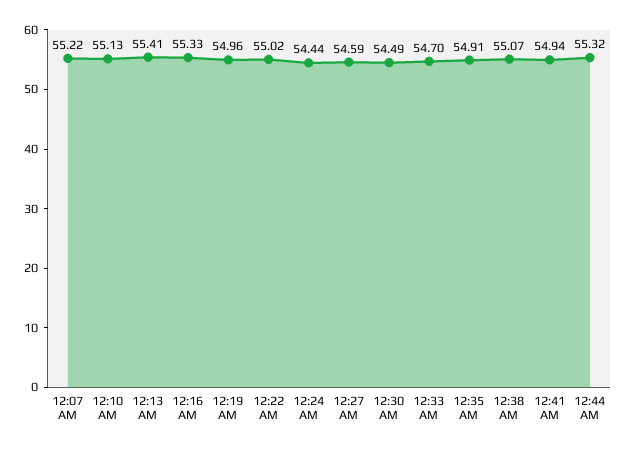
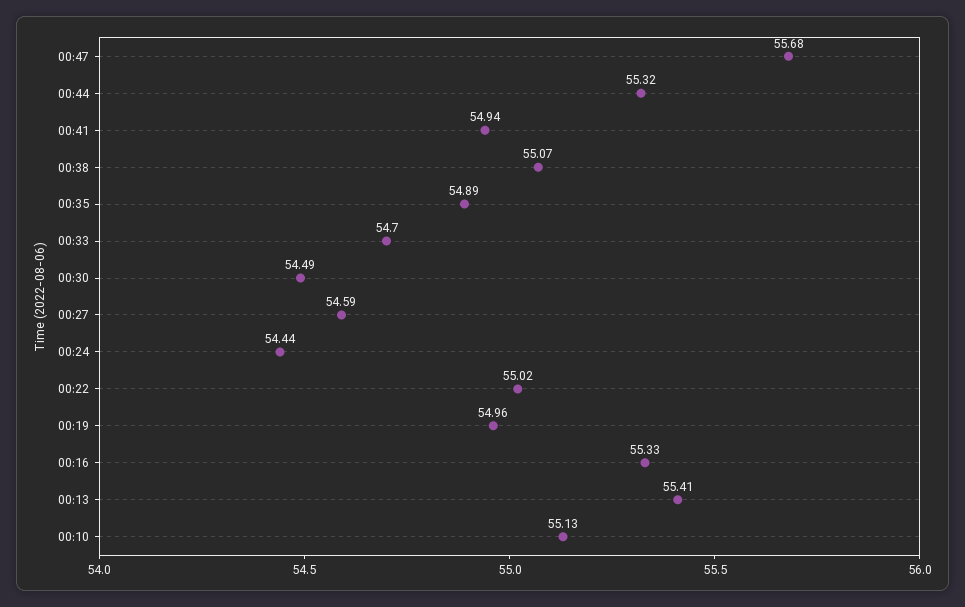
12:07 AM: 55.22 -> none
12:35 AM: 54.91 -> 54.89
00:47: none -> 55.68

